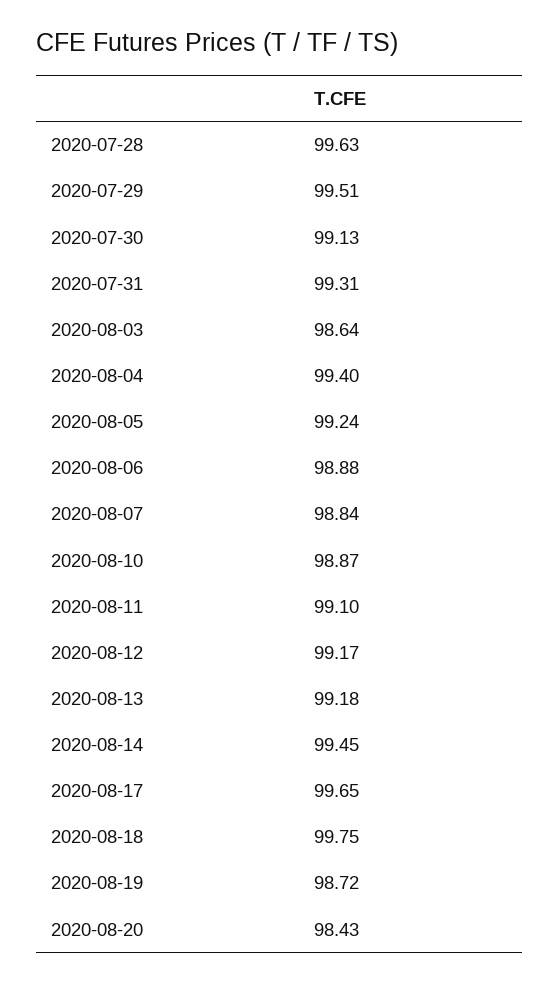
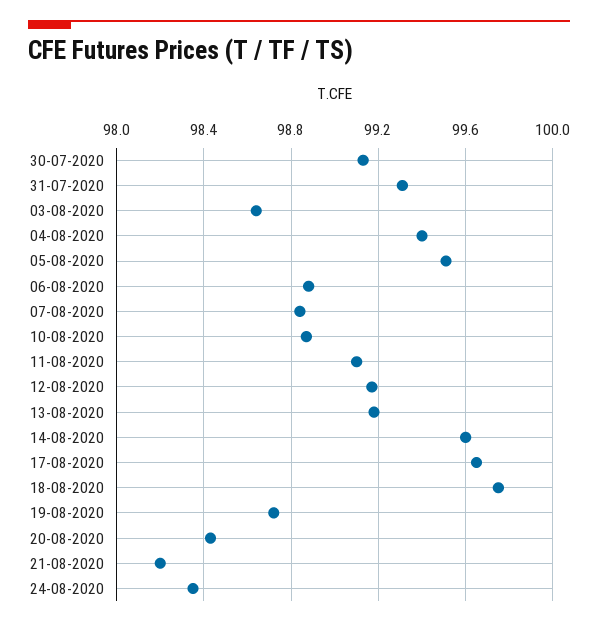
2020-07-28: 99.63 -> none
2020-07-29: 99.51 -> none
2020-08-05: 99.24 -> 99.5
2020-08-14: 99.45 -> 99.6
21-08-2020: none -> 98.2
24-08-2020: none -> 98.35

